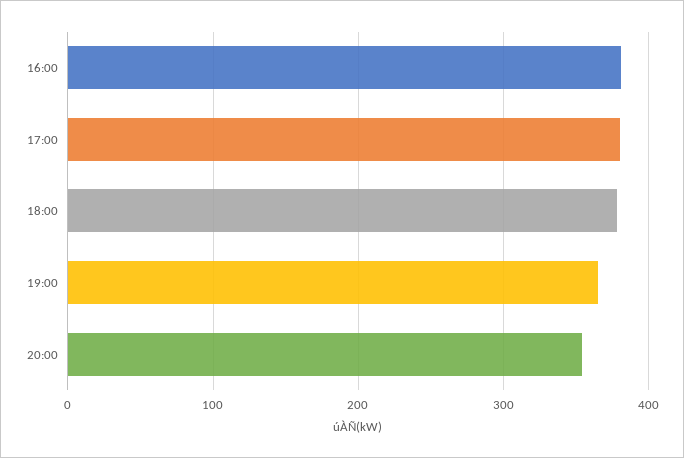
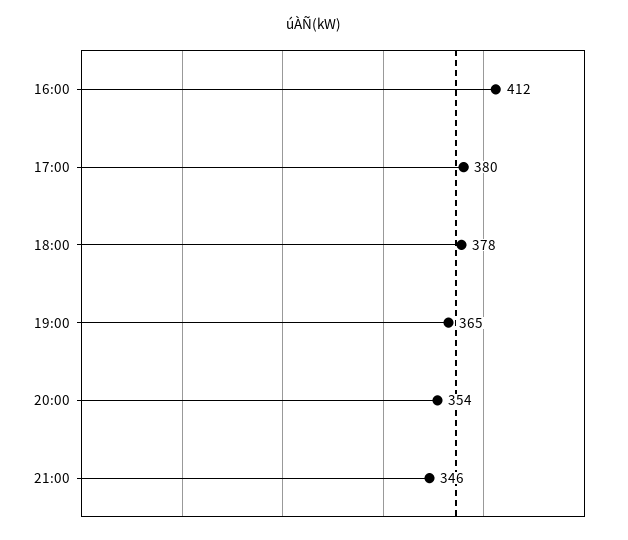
16:00: 380 -> 412
21:00: none -> 346

